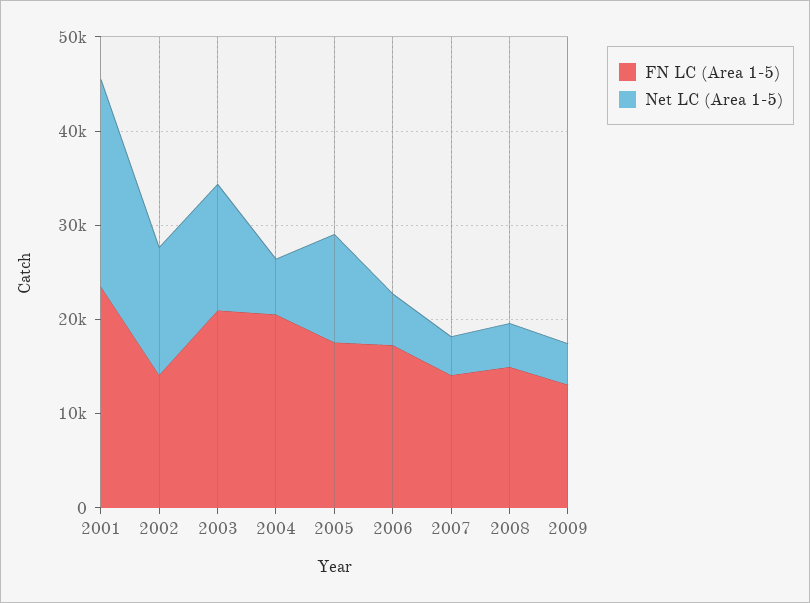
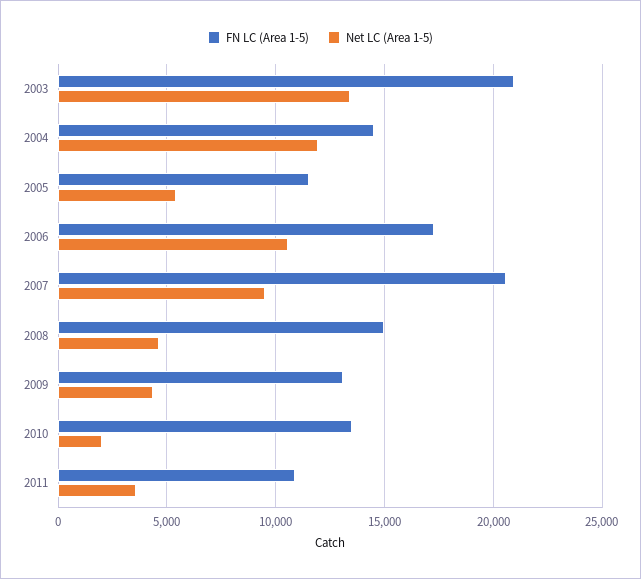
FN LC (Area 1-5), 2001: 24000 -> none
Net LC (Area 1-5), 2001: 22000 -> none
FN LC (Area 1-5), 2002: 14000 -> none
Net LC (Area 1-5), 2002: 14000 -> none
FN LC (Area 1-5), 2004: 20000 -> 14500
Net LC (Area 1-5), 2004: 6000 -> 12000
FN LC (Area 1-5), 2005: 18000 -> 11500
Net LC (Area 1-5), 2005: 12000 -> 5500
Net LC (Area 1-5), 2006: 6000 -> 10500
FN LC (Area 1-5), 2007: 14000 -> 20500
Net LC (Area 1-5), 2007: 4000 -> 9500
FN LC (Area 1-5), 2010: none -> 13500
Net LC (Area 1-5), 2010: none -> 2000
FN LC (Area 1-5), 2011: none -> 11000
Net LC (Area 1-5), 2011: none -> 3500

